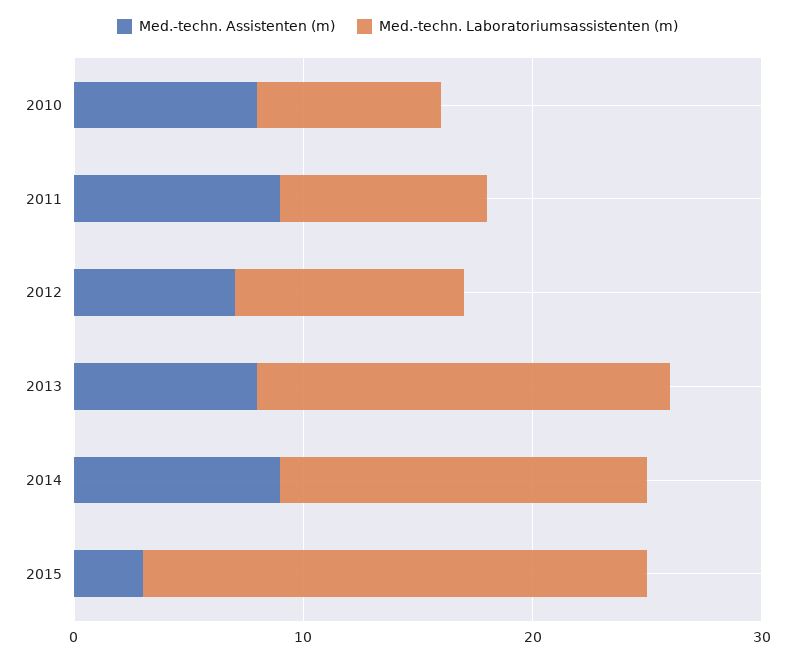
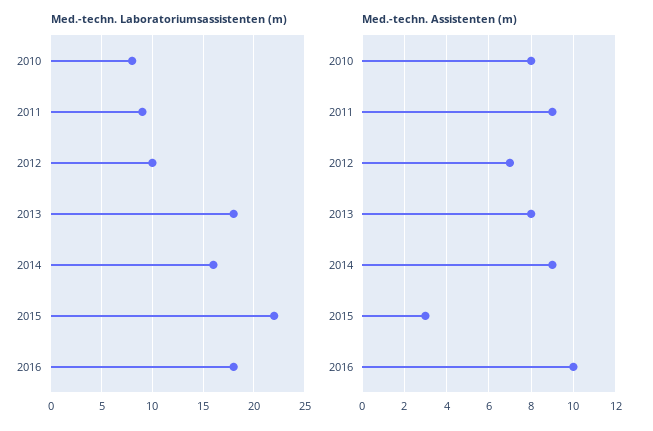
Med.-techn. Laboratoriumsassistenten (m), 2016: none -> 18
Med.-techn. Assistenten (m), 2016: none -> 10

